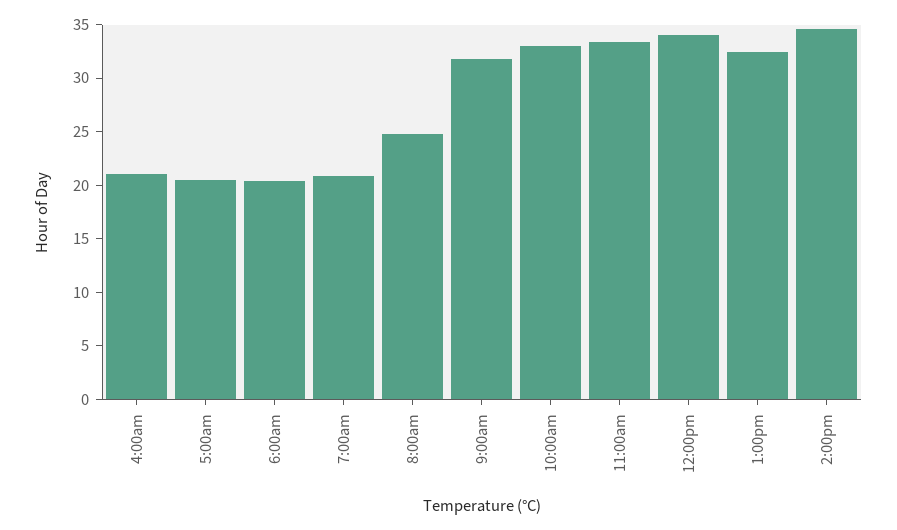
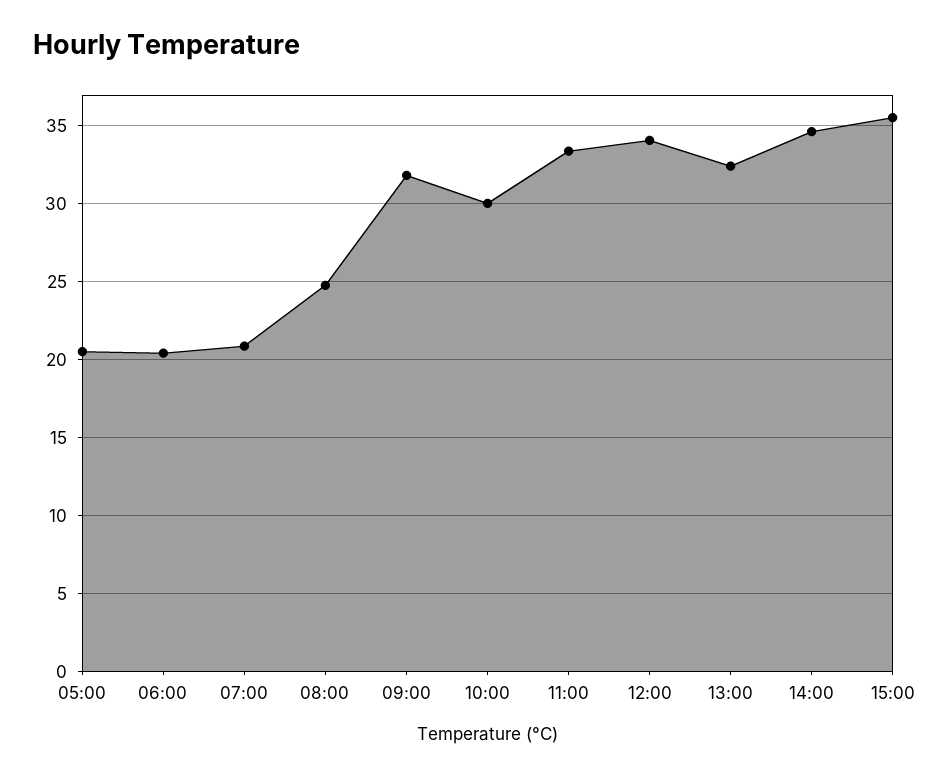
4:00am: 21 -> none
10:00am: 33 -> 30
15:00: none -> 35.5

